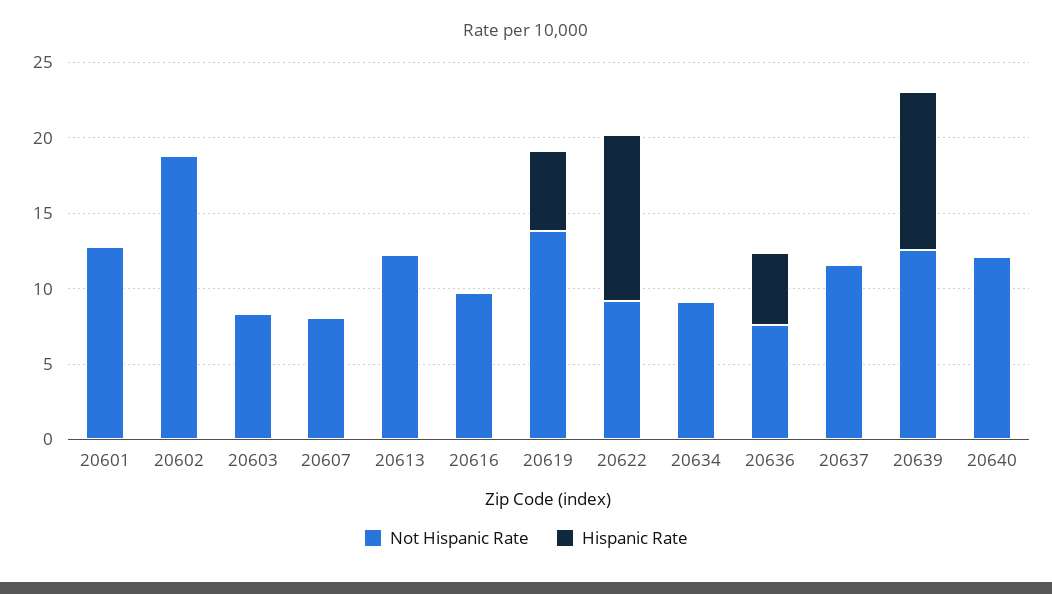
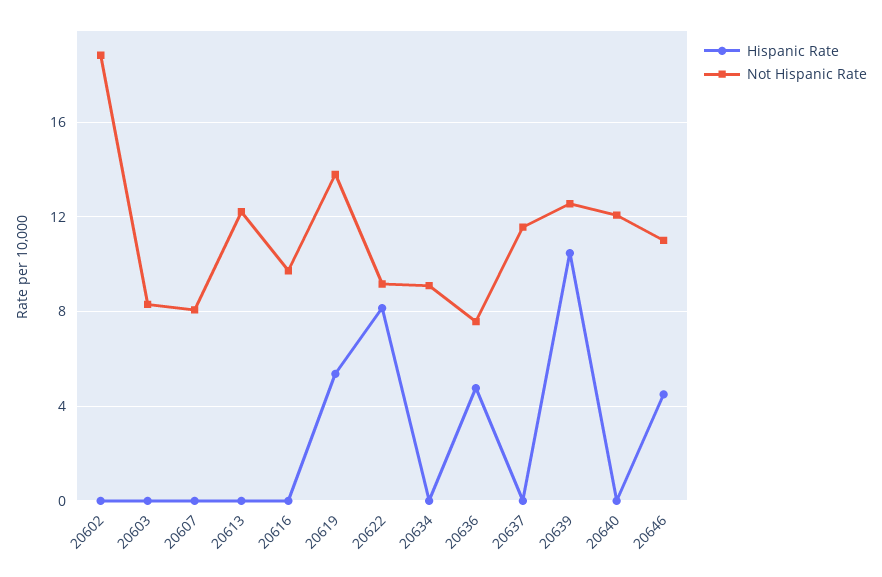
Not Hispanic Rate, 20601: 13 -> none
Hispanic Rate, 20601: 0 -> none
Hispanic Rate, 20622: 11 -> 8
Hispanic Rate, 20646: none -> 4.5
Not Hispanic Rate, 20646: none -> 11

